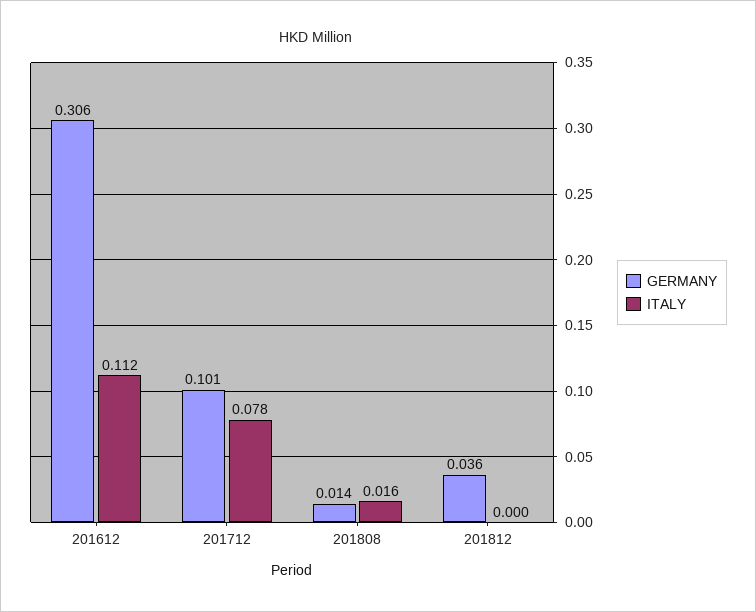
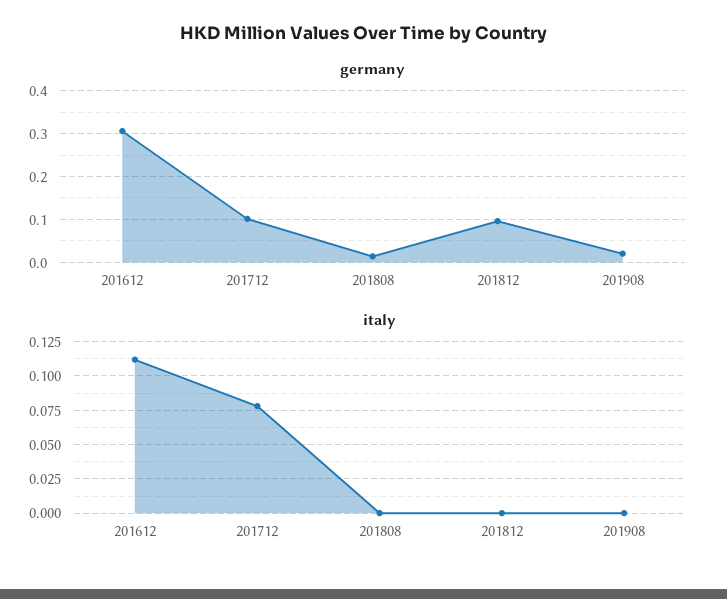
ITALY, 201808: 0.016 -> 0
GERMANY, 201812: 0.036 -> 0.1
GERMANY, 201908: none -> 0.02
ITALY, 201908: none -> 0

